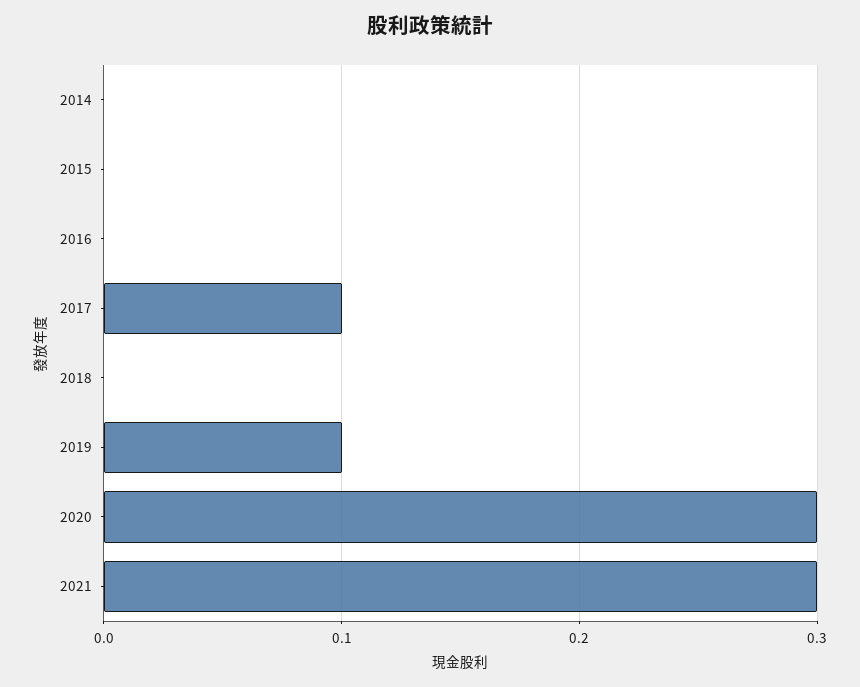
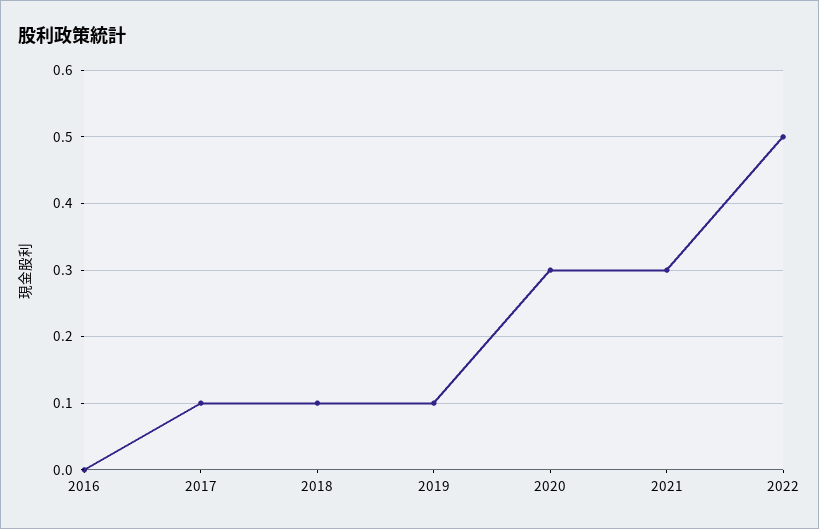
2014: 0 -> none
2015: 0 -> none
2018: 0 -> 0.1
2022: none -> 0.5

